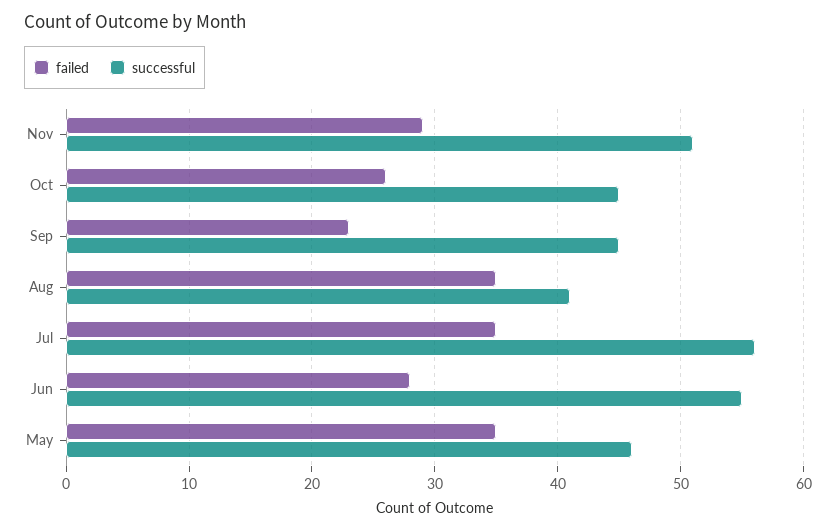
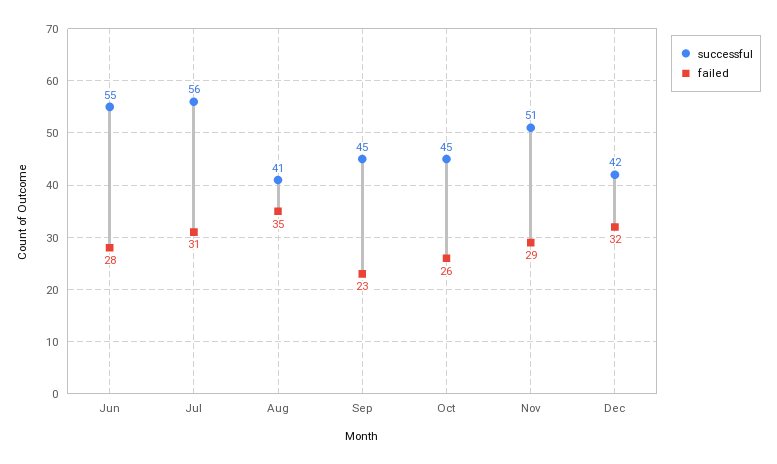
failed, Jul: 35 -> 31
failed, May: 35 -> none
successful, May: 46 -> none
successful, Dec: none -> 42
failed, Dec: none -> 32

